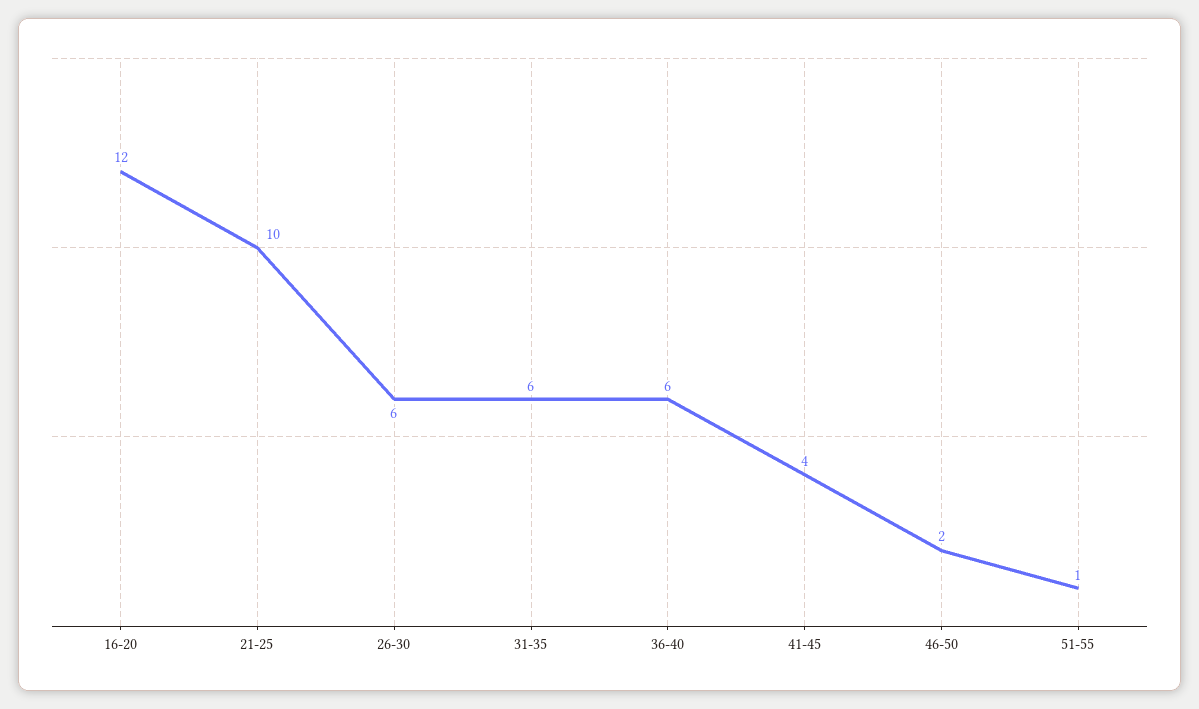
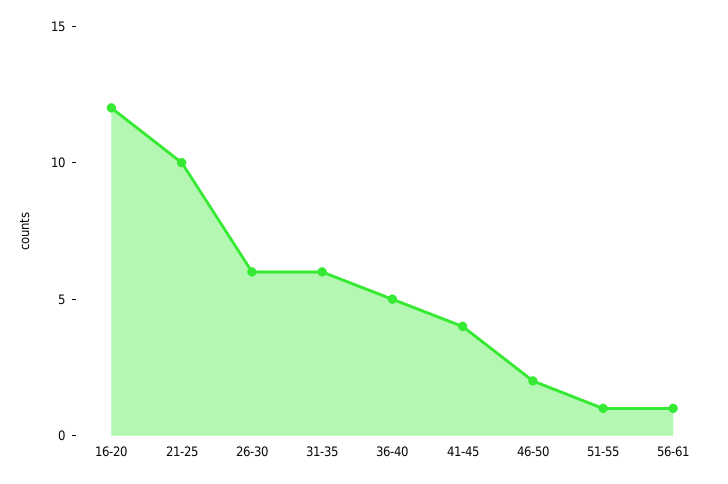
36-40: 6 -> 5
56-61: none -> 1

